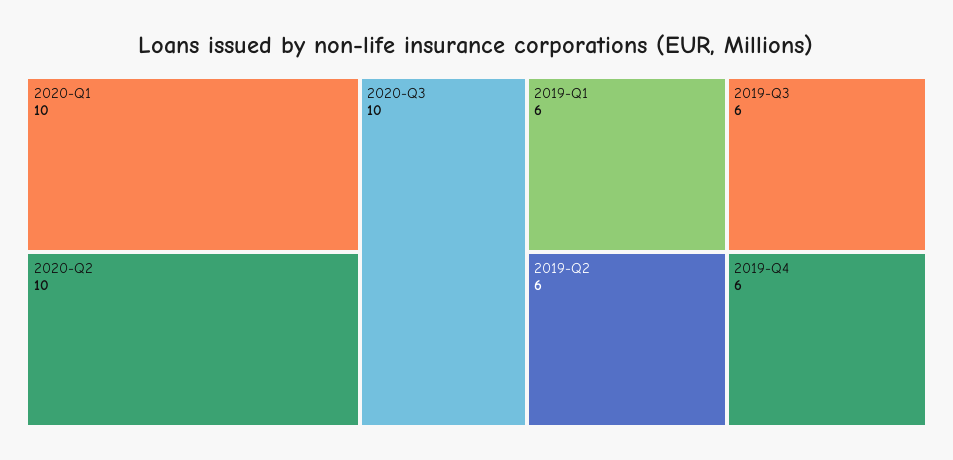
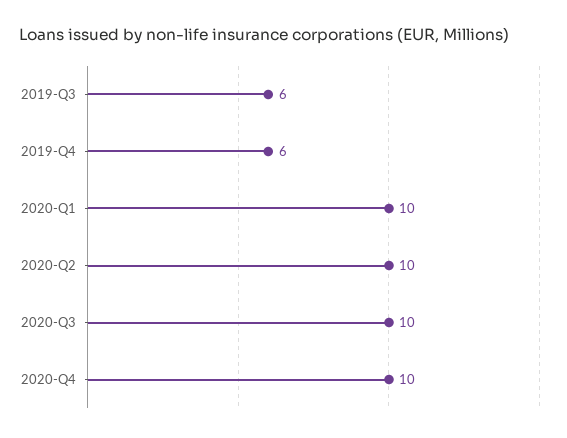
2019-Q1: 6 -> none
2019-Q2: 6 -> none
2020-Q4: none -> 10

